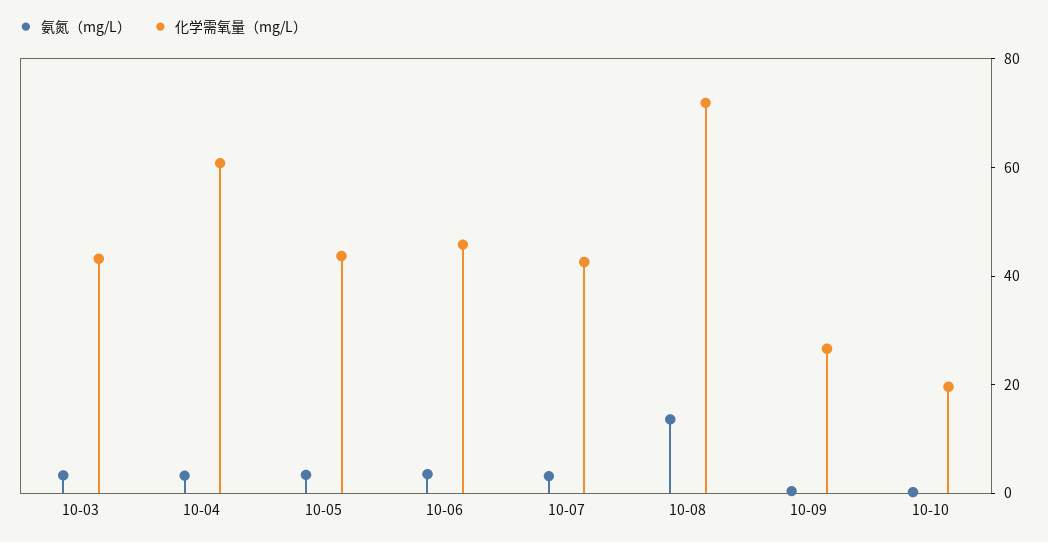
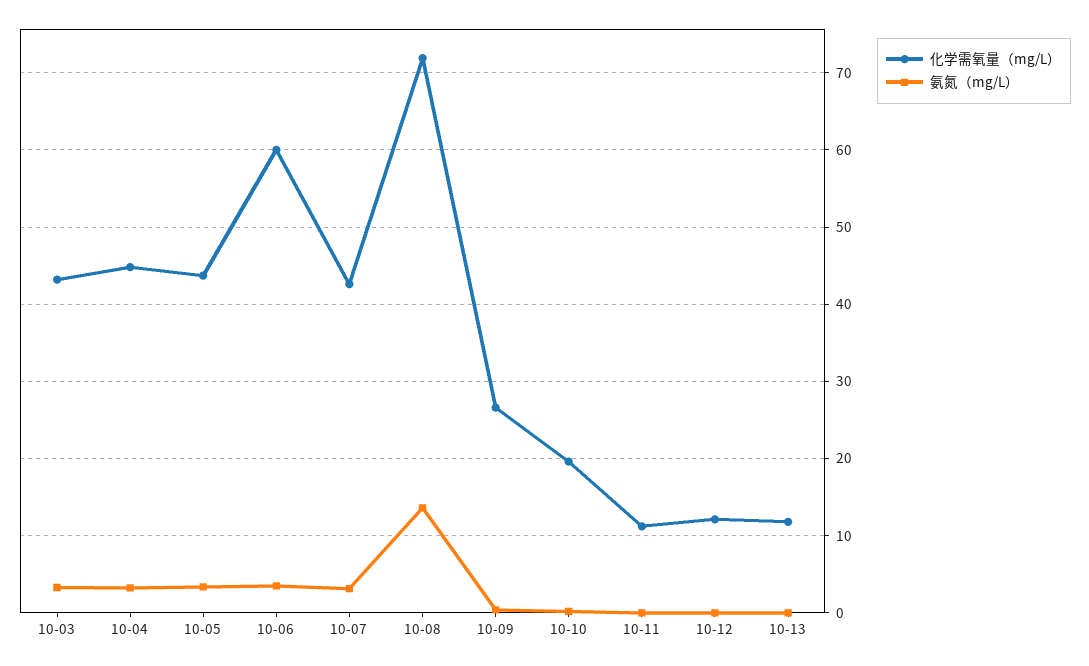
化学需氧量（mg/L）, 10-04: 60 -> 45
化学需氧量（mg/L）, 10-06: 45 -> 60
化学需氧量（mg/L）, 10-11: none -> 11
氨氮（mg/L）, 10-11: none -> 0
化学需氧量（mg/L）, 10-12: none -> 12
氨氮（mg/L）, 10-12: none -> 0
化学需氧量（mg/L）, 10-13: none -> 12
氨氮（mg/L）, 10-13: none -> 0

